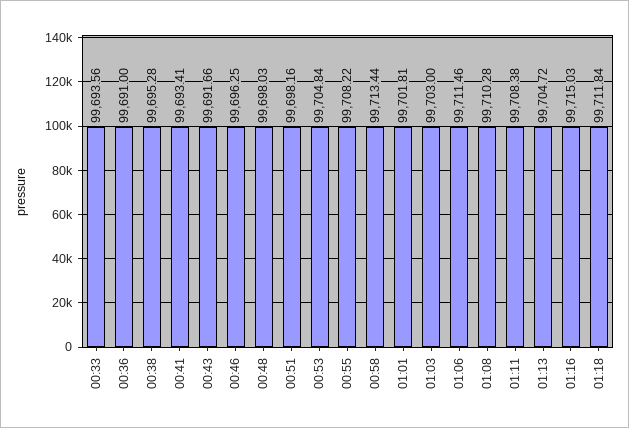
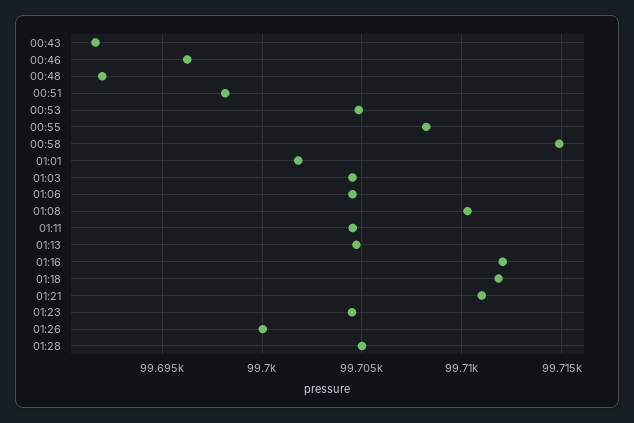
00:33: 99693.56 -> none
00:36: 99691 -> none
00:38: 99695.28 -> none
00:41: 99693.41 -> none
00:48: 99698.03 -> 99692
00:58: 99713.44 -> 99715
01:03: 99703 -> 99704.5
01:06: 99711.46 -> 99704.5
01:11: 99708.38 -> 99704.5
01:16: 99715.03 -> 99712
01:21: none -> 99711
01:23: none -> 99704.5
01:26: none -> 99700
01:28: none -> 99705

